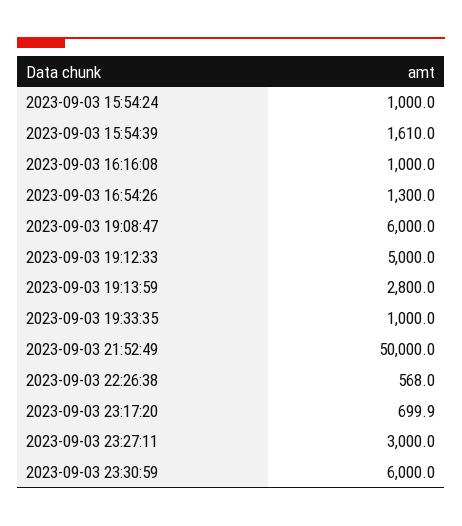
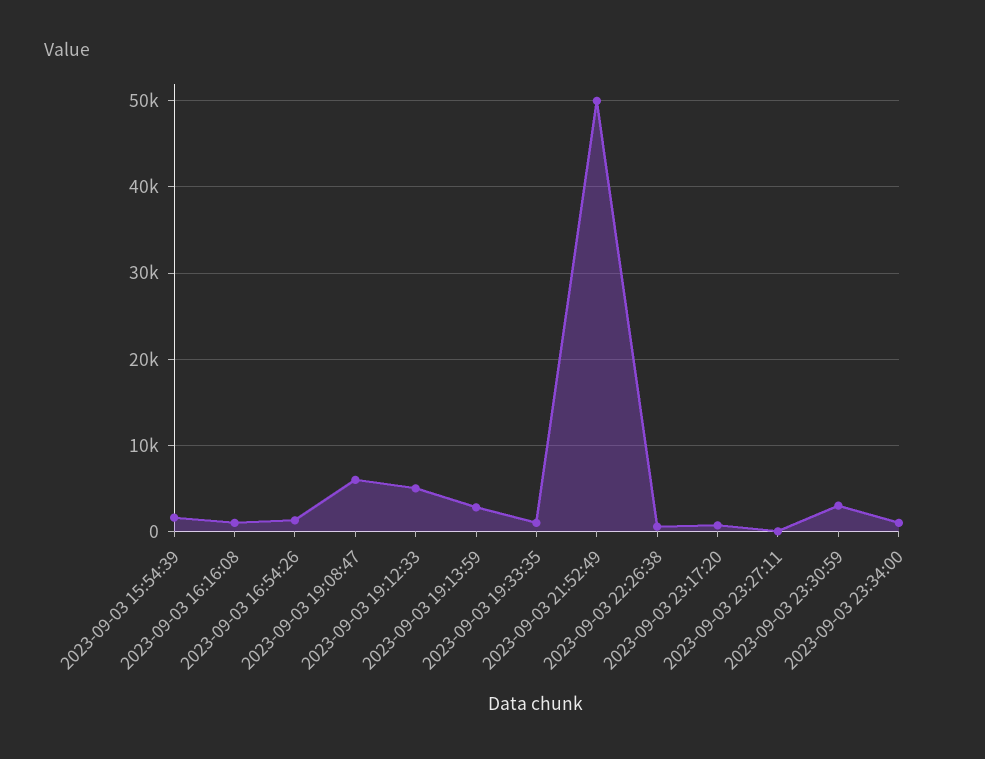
2023-09-03 15:54:24: 1000 -> none
2023-09-03 23:27:11: 3000 -> 0
2023-09-03 23:30:59: 6000 -> 3000
2023-09-03 23:34:00: none -> 1000

